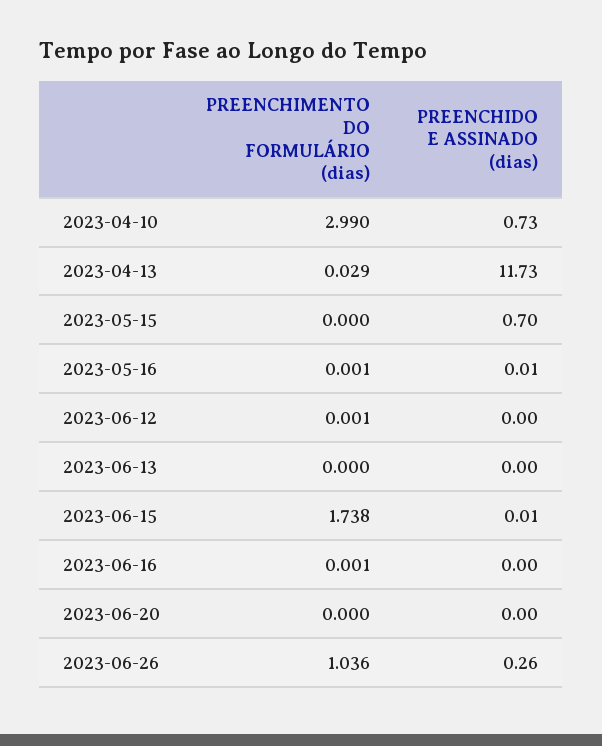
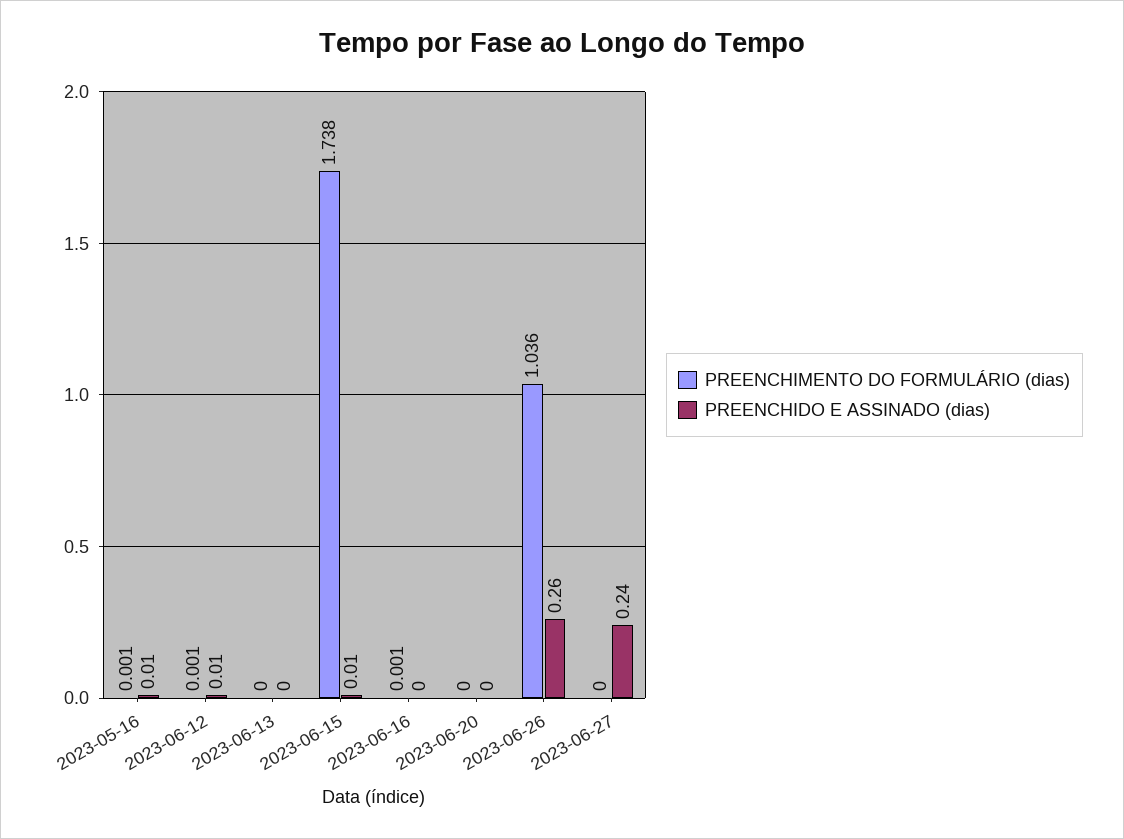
PREENCHIMENTO DO FORMULÁRIO (dias), 2023-04-10: 2.99 -> none
PREENCHIDO E ASSINADO (dias), 2023-04-10: 0.73 -> none
PREENCHIMENTO DO FORMULÁRIO (dias), 2023-04-13: 0.029 -> none
PREENCHIDO E ASSINADO (dias), 2023-04-13: 11.73 -> none
PREENCHIMENTO DO FORMULÁRIO (dias), 2023-05-15: 0 -> none
PREENCHIDO E ASSINADO (dias), 2023-05-15: 0.7 -> none
PREENCHIDO E ASSINADO (dias), 2023-06-12: 0 -> 0.01
PREENCHIMENTO DO FORMULÁRIO (dias), 2023-06-27: none -> 0
PREENCHIDO E ASSINADO (dias), 2023-06-27: none -> 0.24

